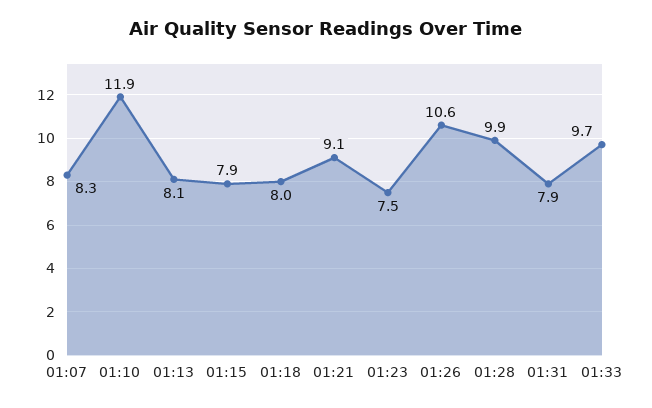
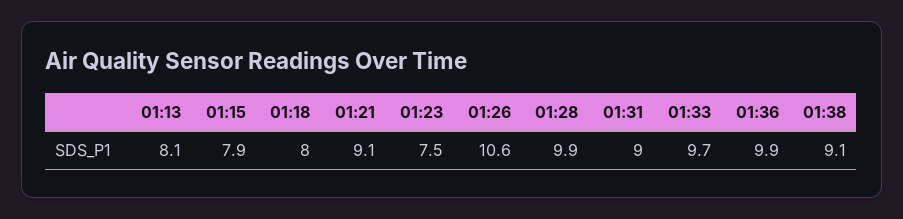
01:07: 8.3 -> none
01:10: 11.9 -> none
01:31: 7.9 -> 9
01:36: none -> 9.9
01:38: none -> 9.1

